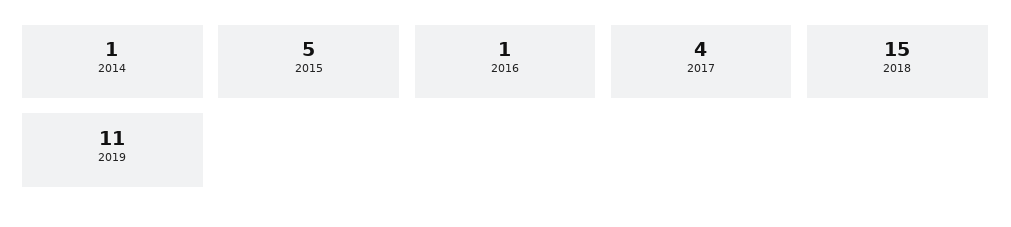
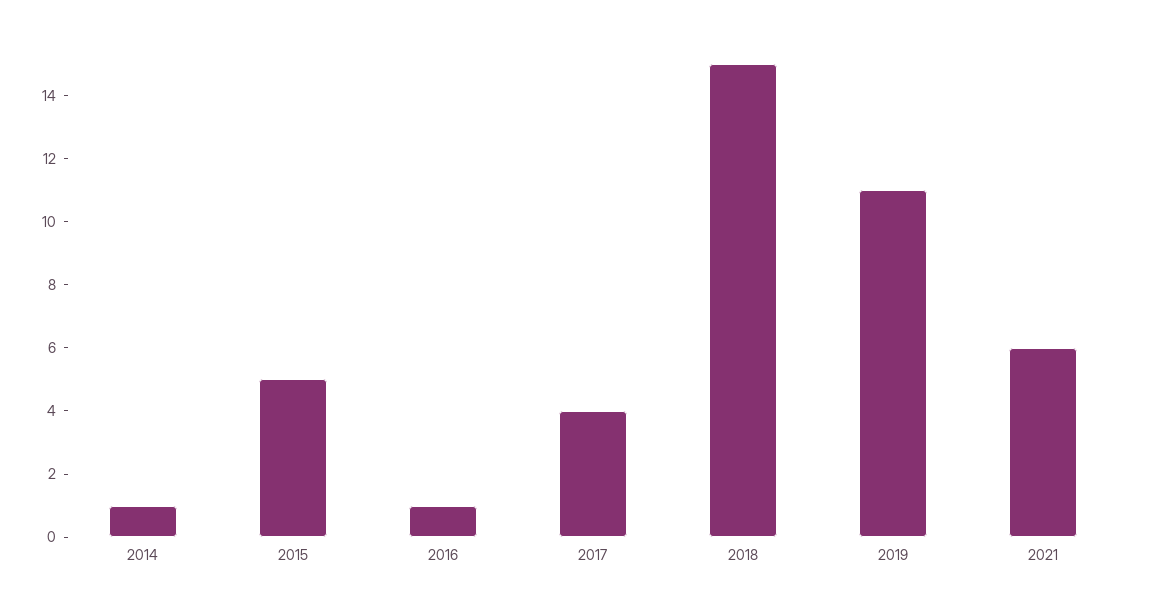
2021: none -> 6

